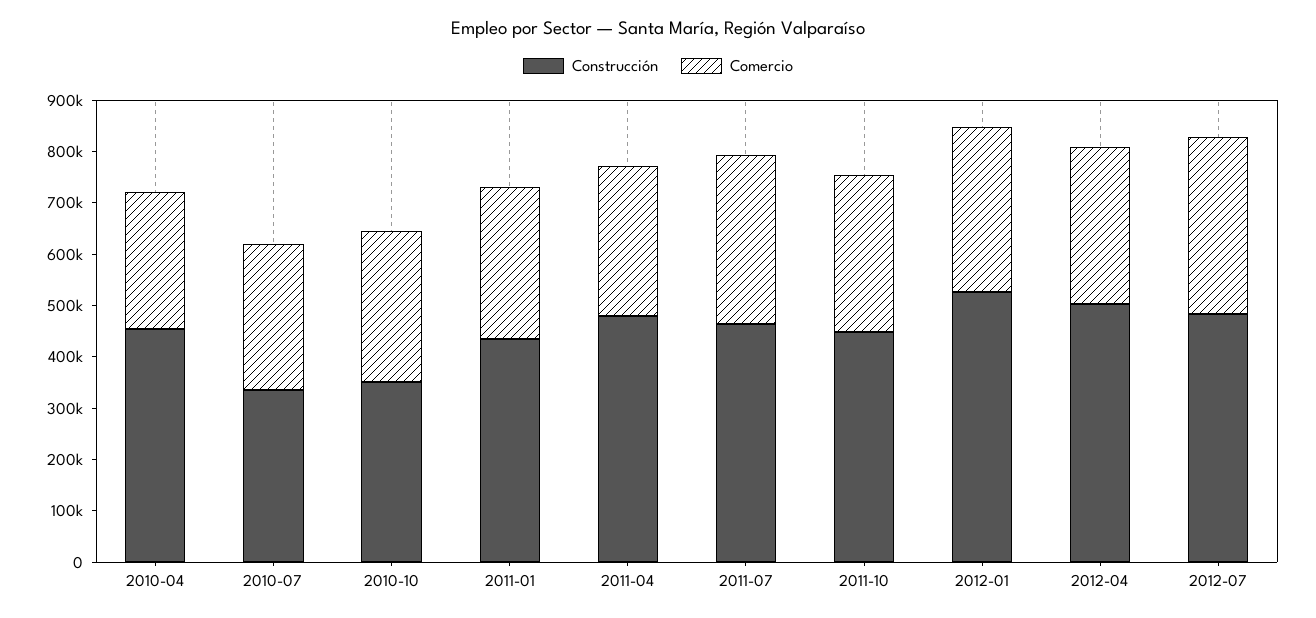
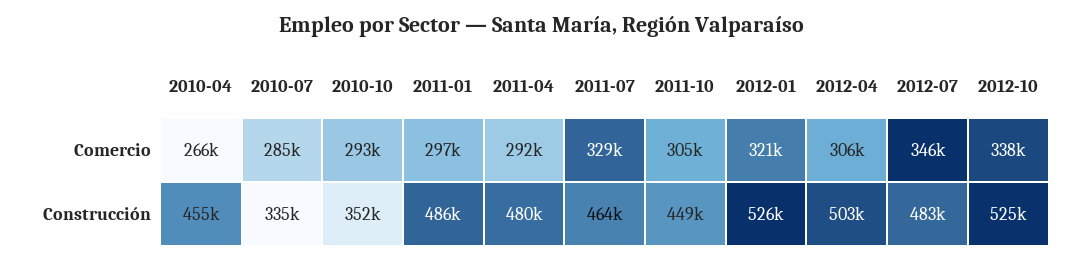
Construcción, 2011-01: 440000 -> 486000
Comercio, 2012-10: none -> 338000
Construcción, 2012-10: none -> 525000

